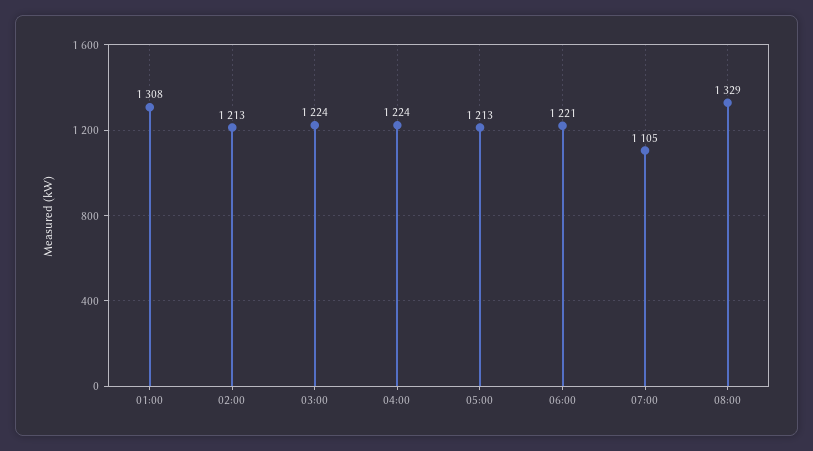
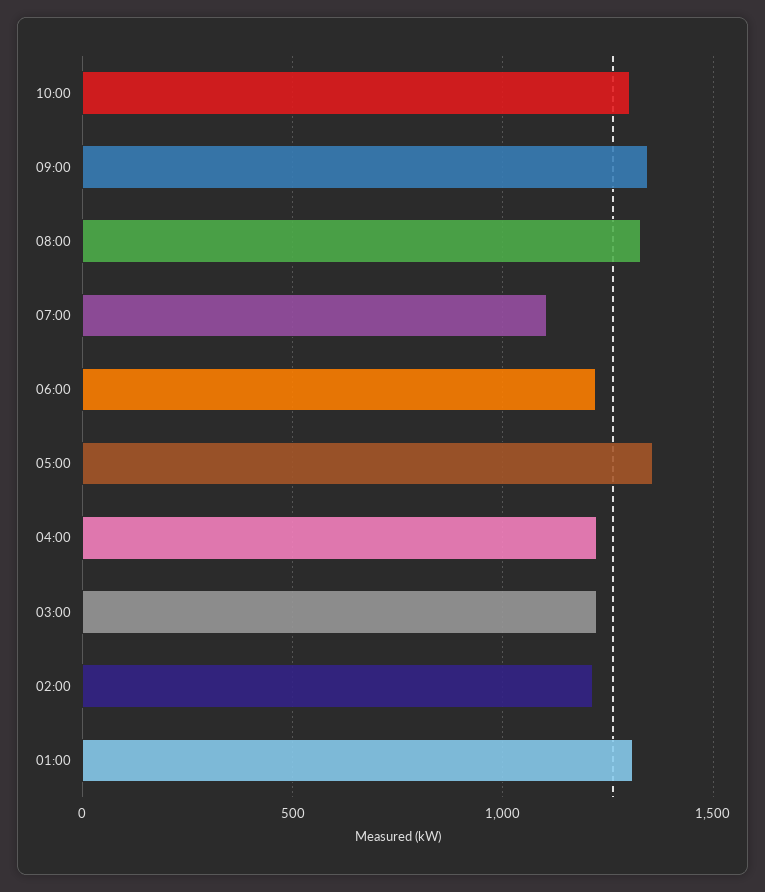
05:00: 1213 -> 1350
10:00: none -> 1300
09:00: none -> 1350

